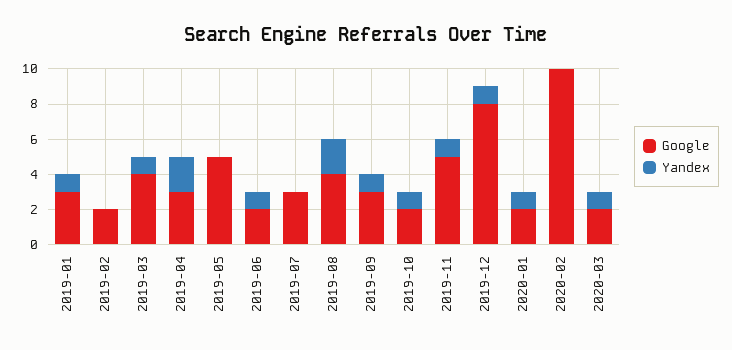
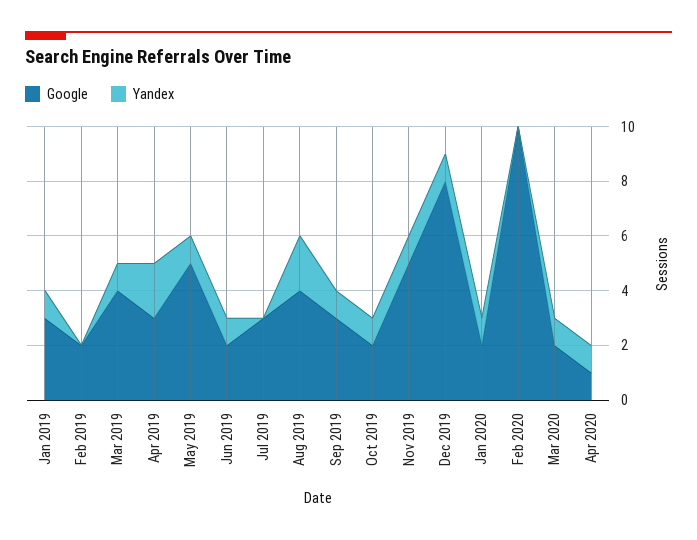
Yandex, 2019-05: 0 -> 1
Google, Apr 2020: none -> 1
Yandex, Apr 2020: none -> 1

